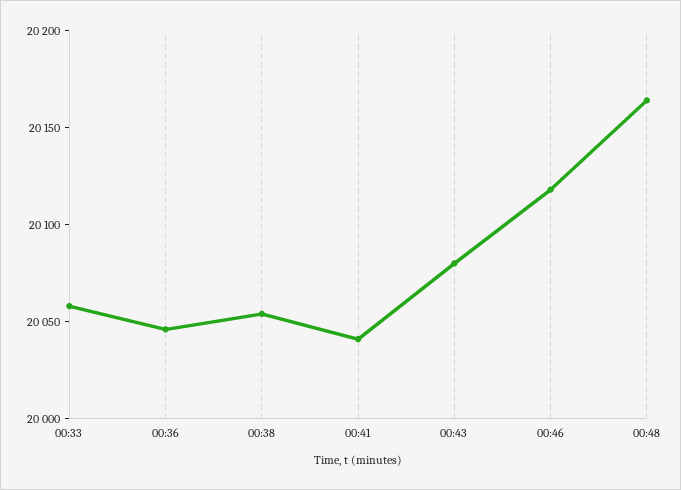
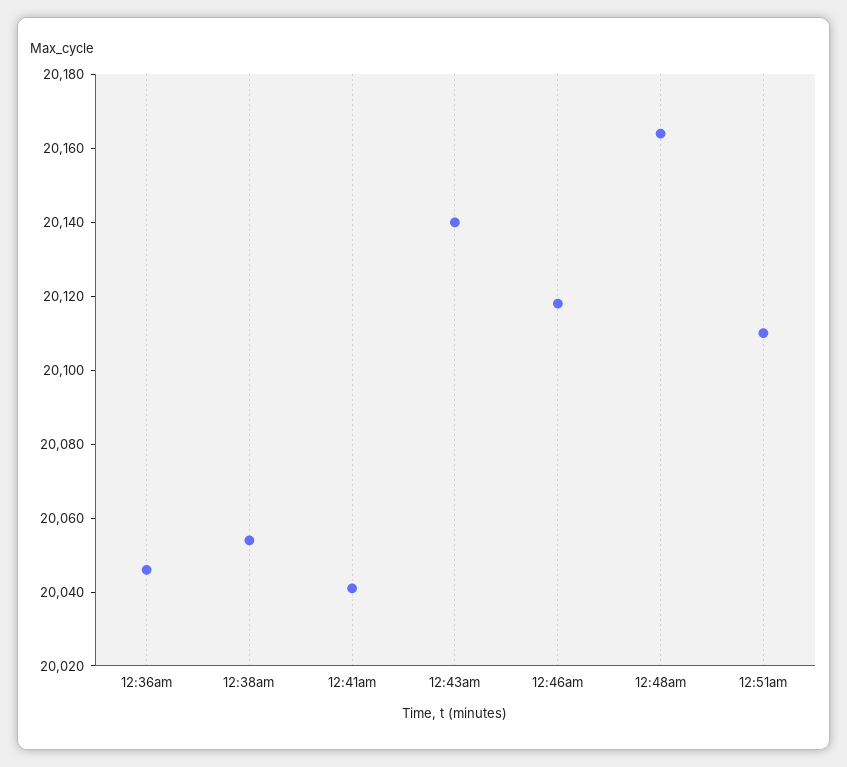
00:33: 20060 -> none
00:43: 20080 -> 20140
12:51am: none -> 20110

